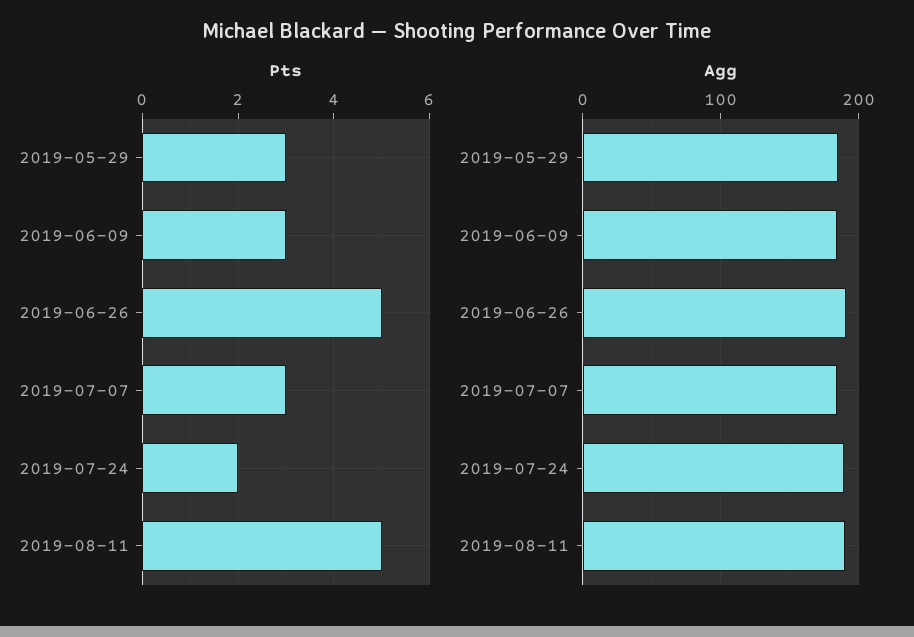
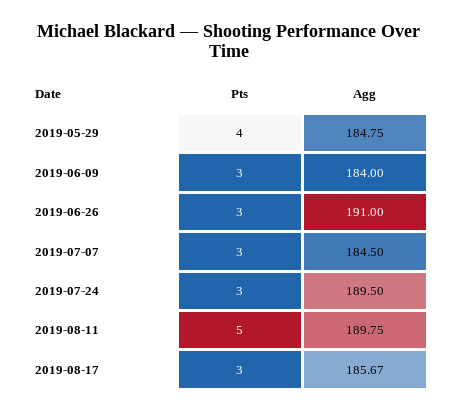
Pts, 2019-05-29: 3 -> 4
Pts, 2019-06-26: 5 -> 3
Pts, 2019-07-24: 2 -> 3
Pts, 2019-08-17: none -> 3
Agg, 2019-08-17: none -> 185.67

